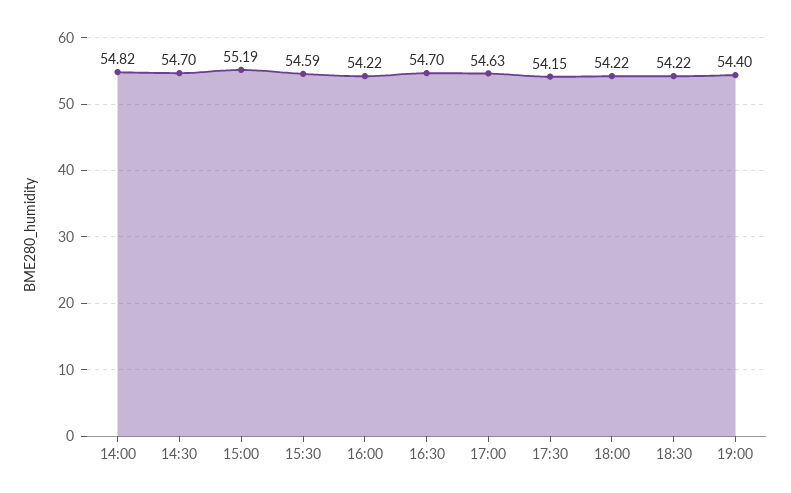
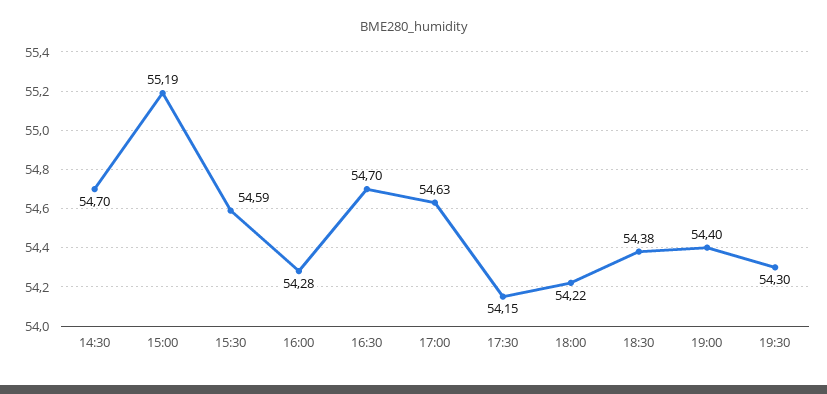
14:00: 54.82 -> none
16:00: 54.22 -> 54.28
18:30: 54.22 -> 54.38
19:30: none -> 54.3

